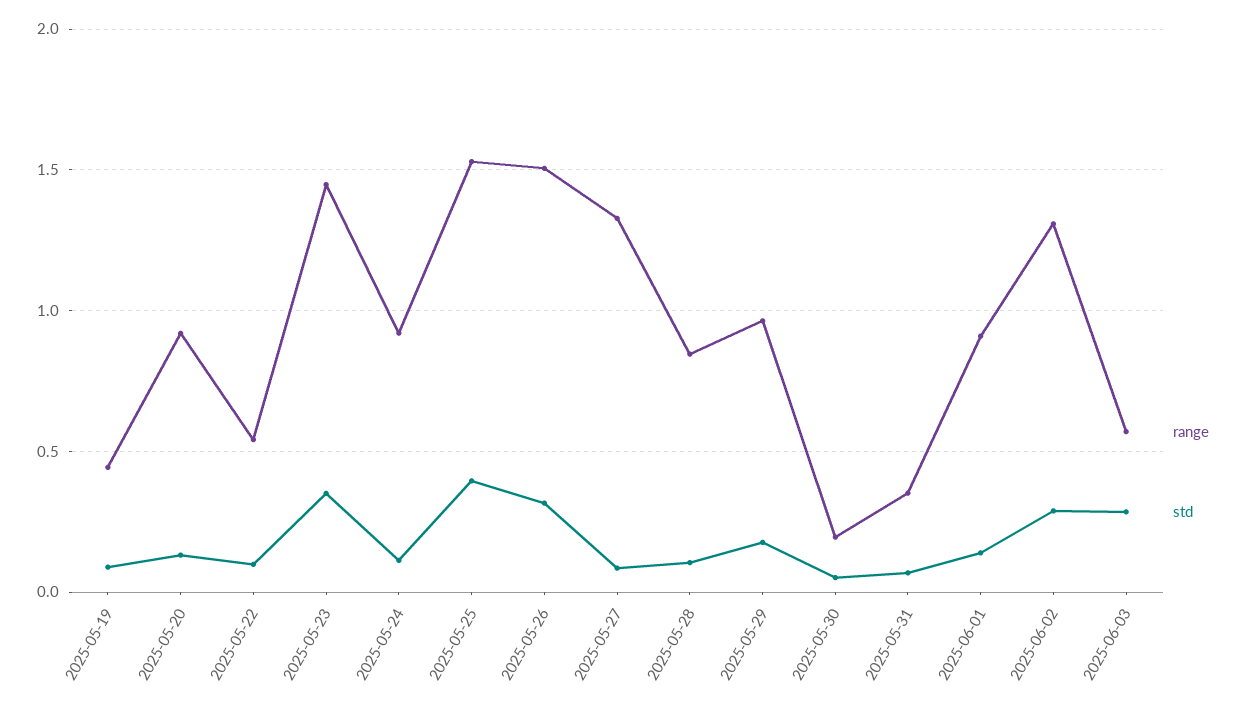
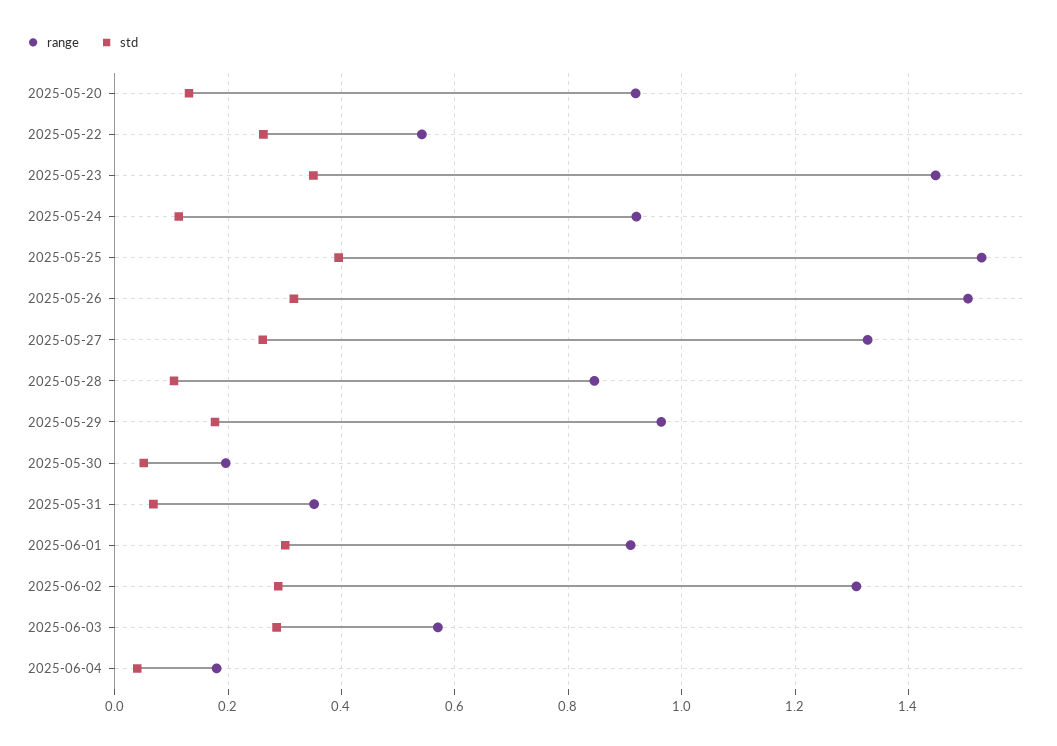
range, 2025-05-19: 0.45 -> none
std, 2025-05-19: 0.1 -> none
std, 2025-05-22: 0.1 -> 0.26
std, 2025-05-27: 0.1 -> 0.26
std, 2025-06-01: 0.15 -> 0.3
range, 2025-06-04: none -> 0.18
std, 2025-06-04: none -> 0.04

